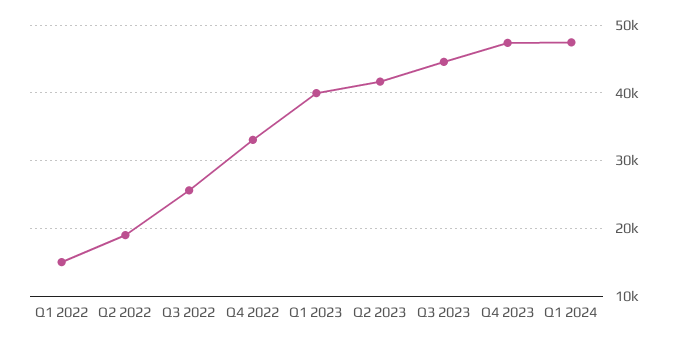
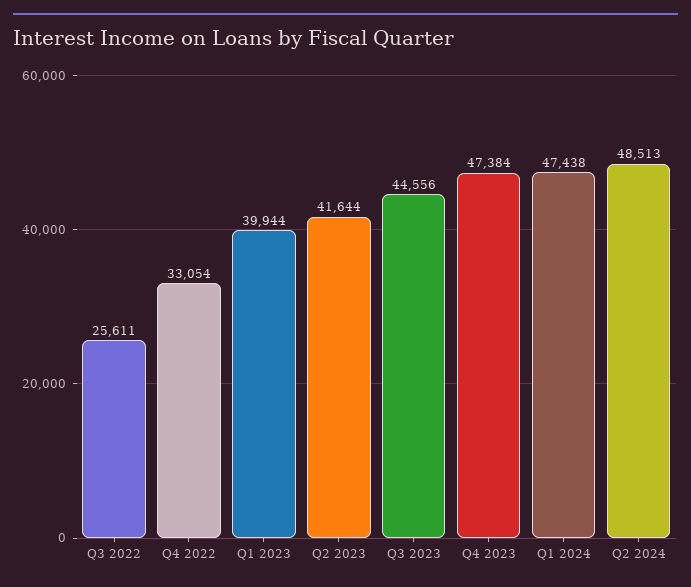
Q1 2022: 15000 -> none
Q2 2022: 19000 -> none
Q2 2024: none -> 48513

